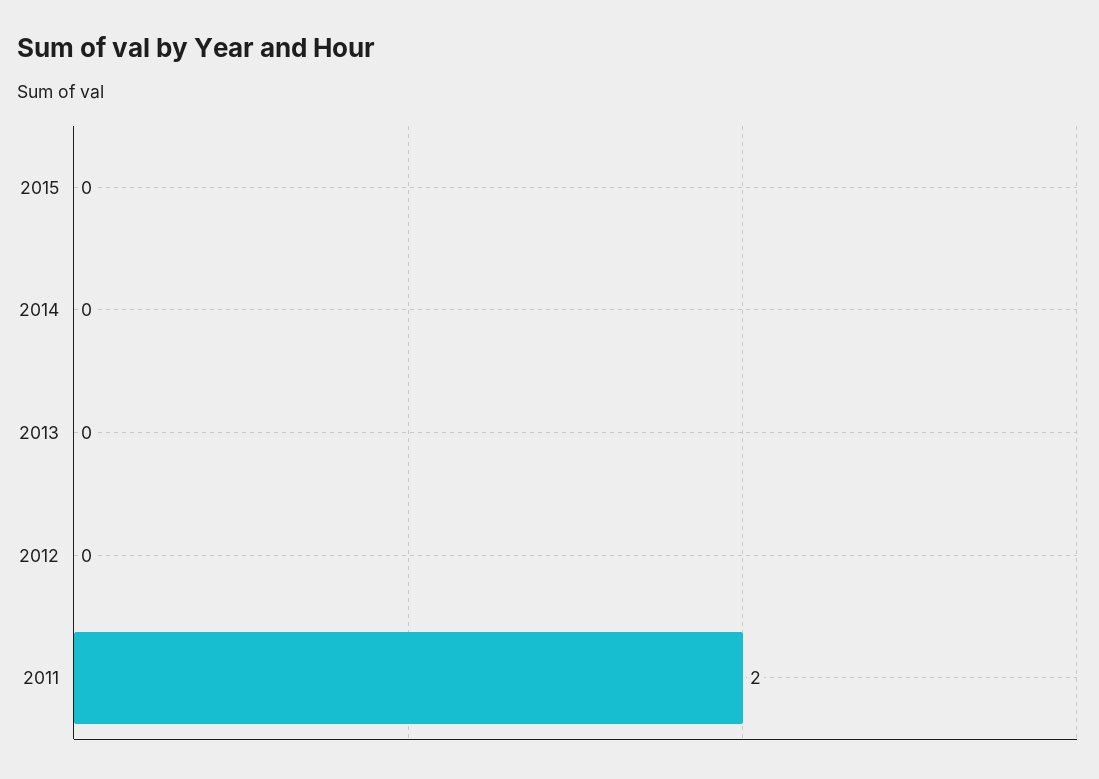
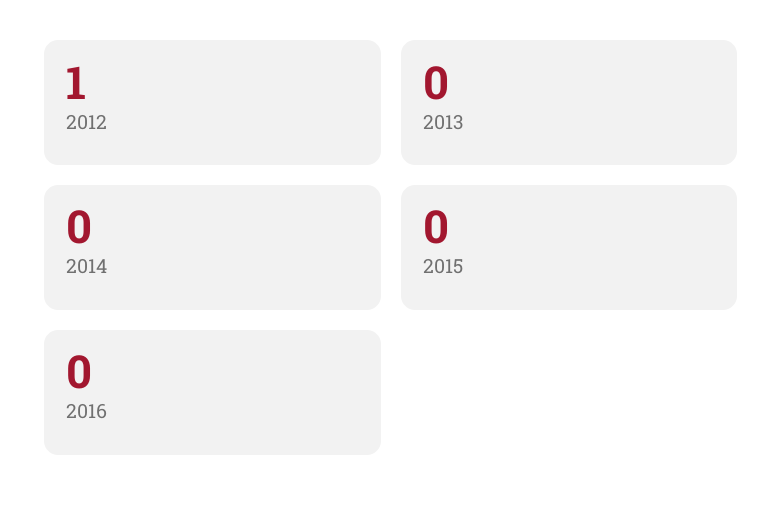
2012: 0 -> 1
2011: 2 -> none
2016: none -> 0

